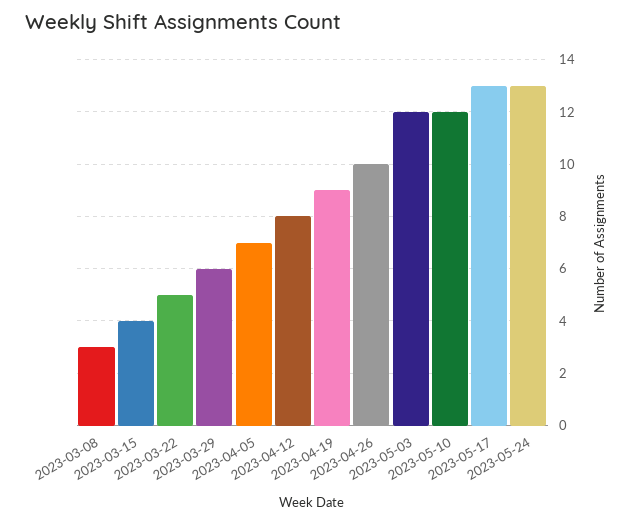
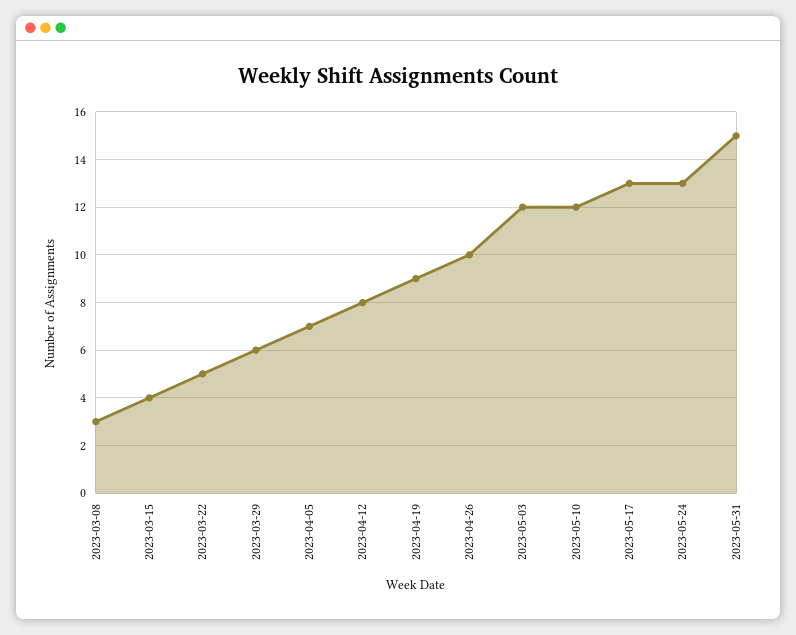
2023-05-31: none -> 15

